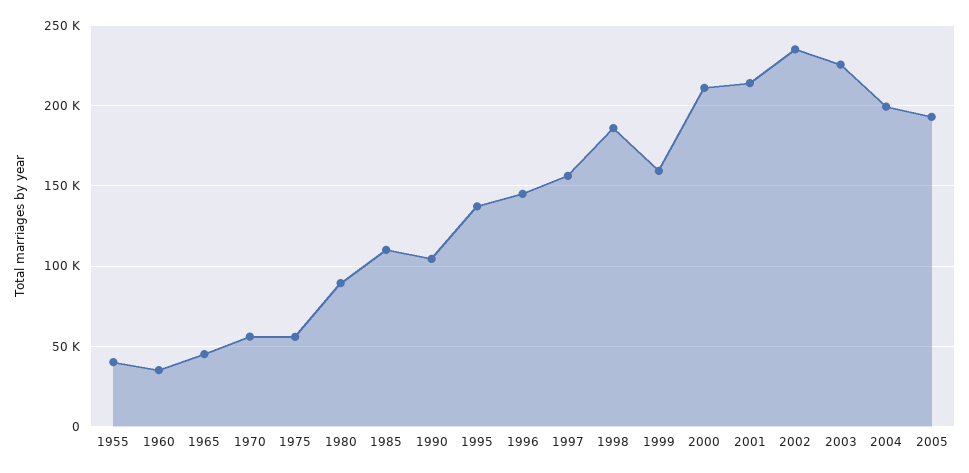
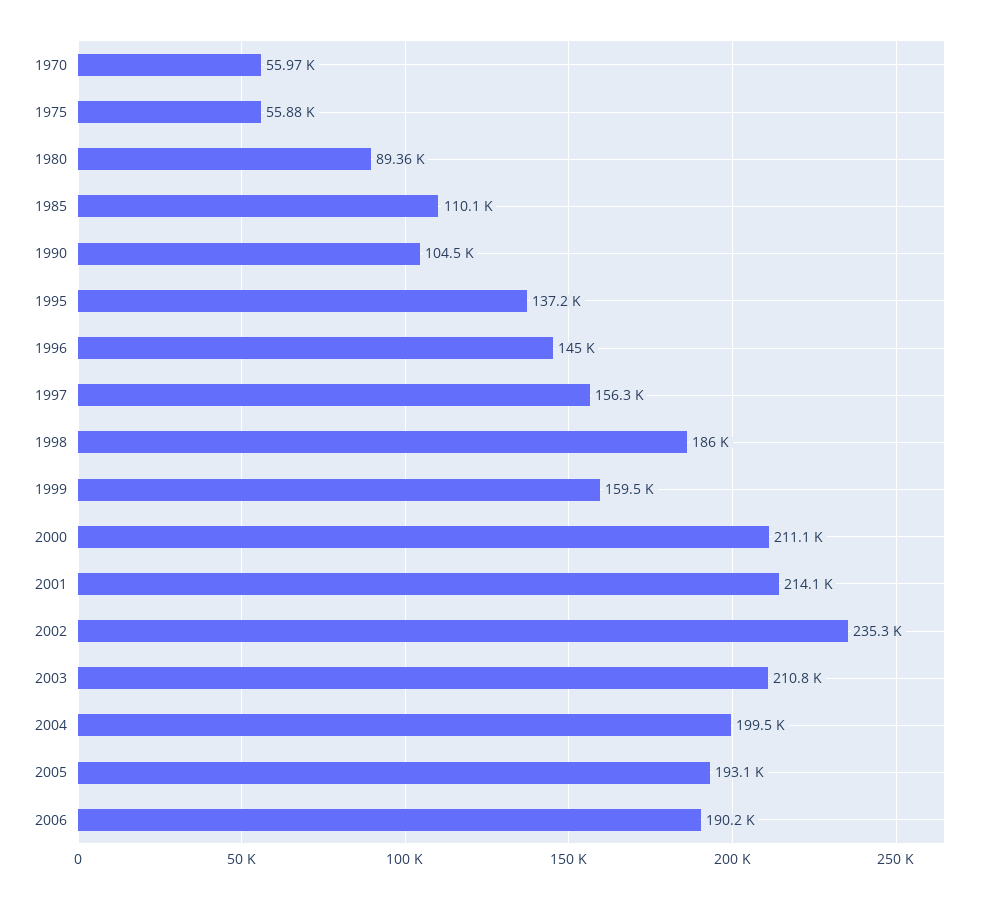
1955: 40000 -> none
1960: 35000 -> none
1965: 45000 -> none
2003: 225000 -> 210800
2006: none -> 190200

